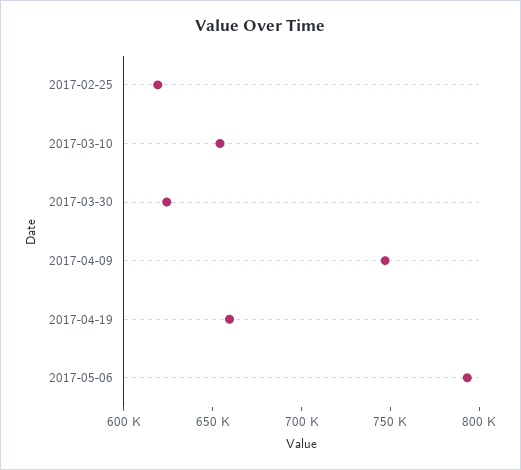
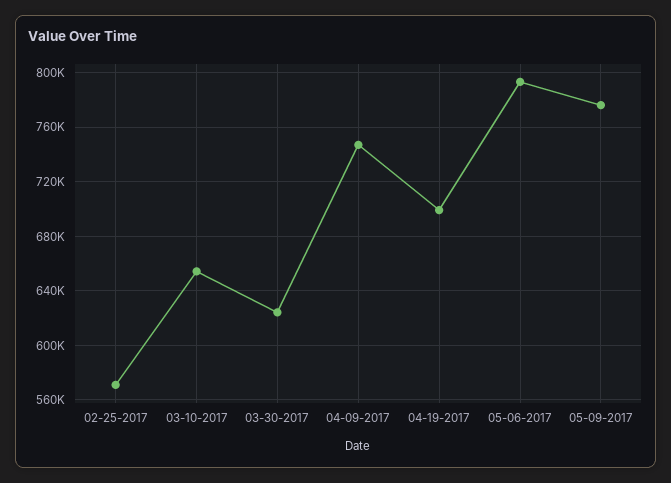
2017-02-25: 620000 -> 570000
2017-04-19: 660000 -> 700000
05-09-2017: none -> 775000

